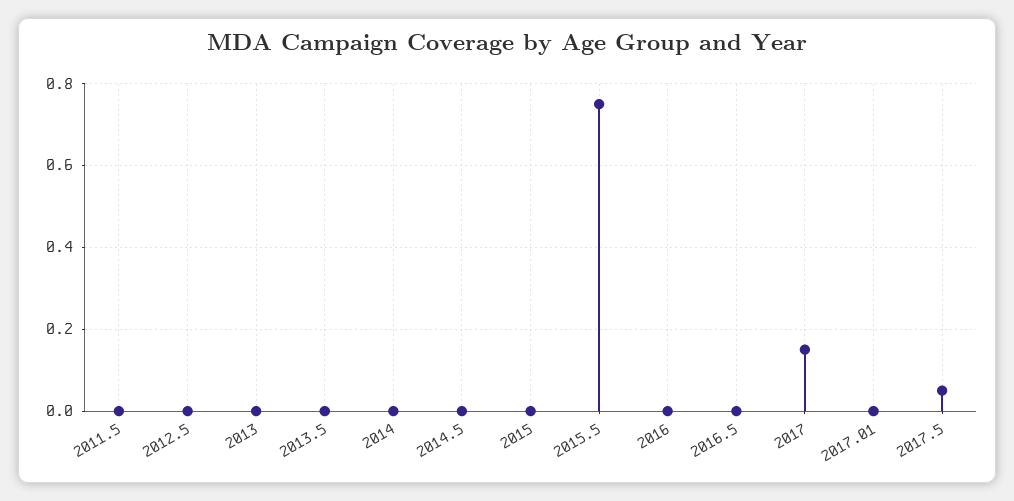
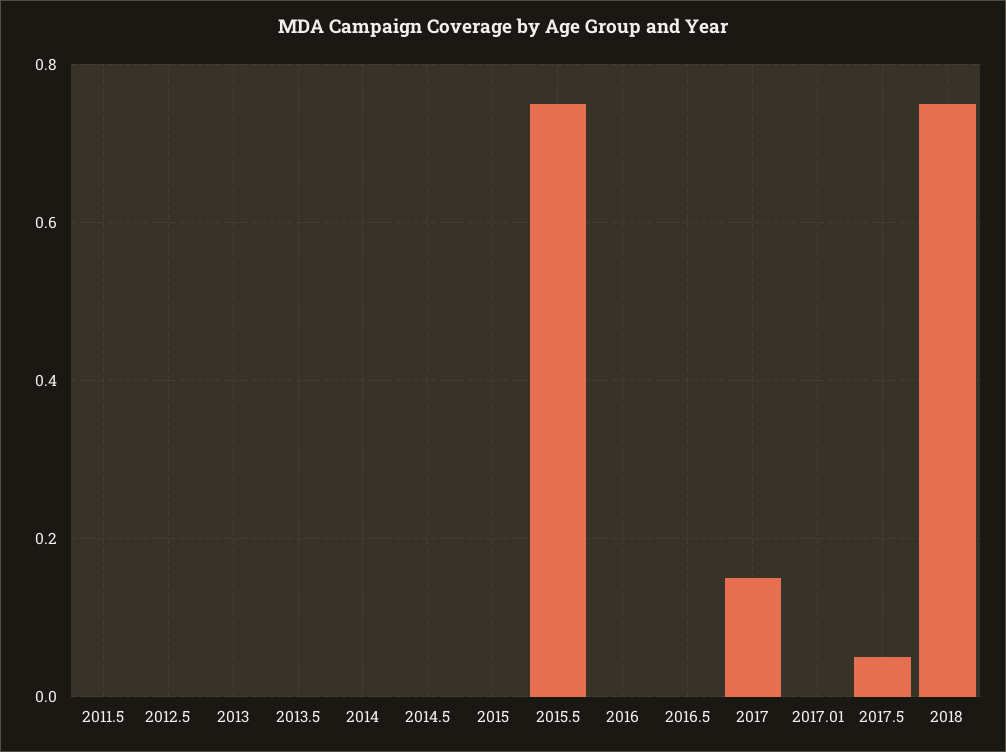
2018: none -> 0.75

